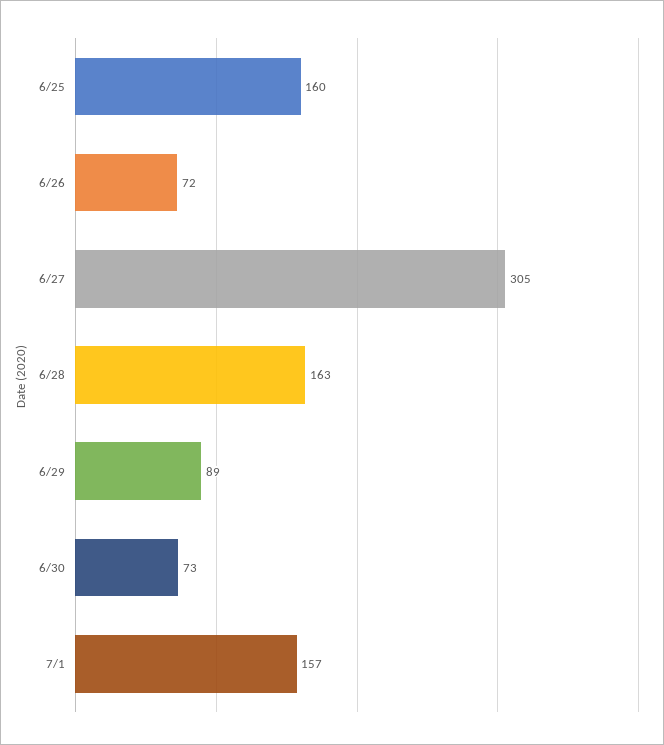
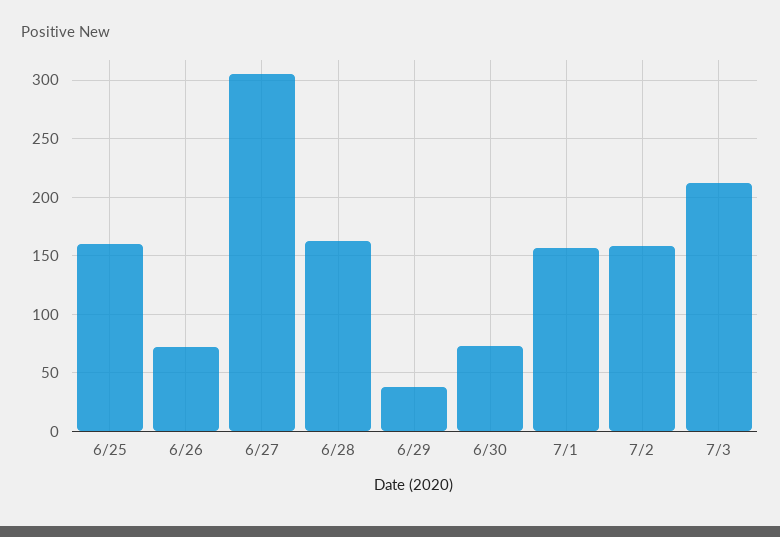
6/29: 89 -> 40
7/2: none -> 160
7/3: none -> 210

